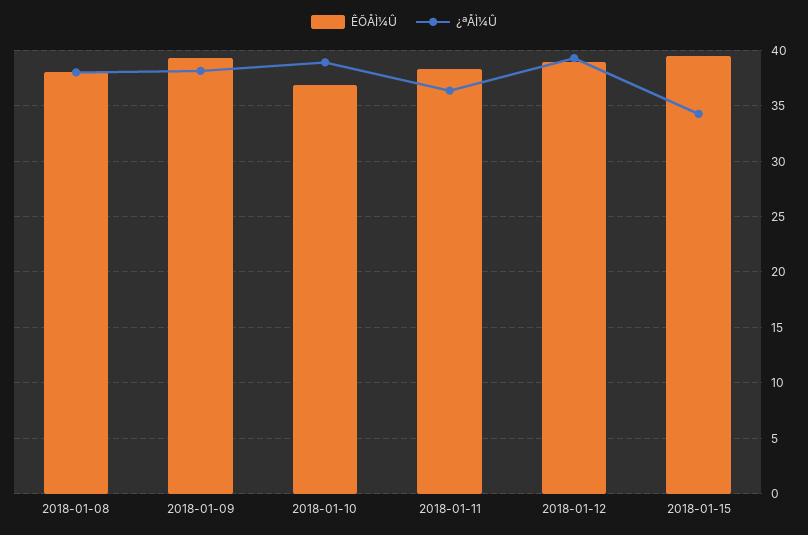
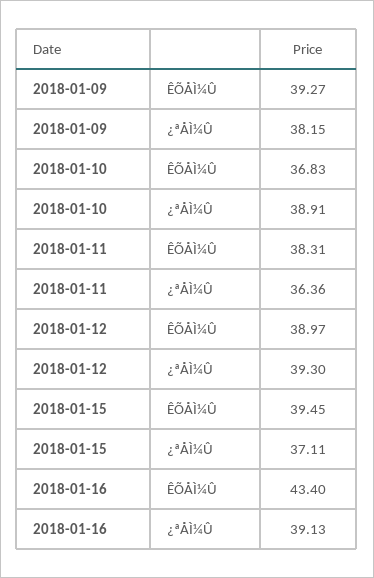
ÊÕÅÌ¼Û, 2018-01-08: 38 -> none
¿ªÅÌ¼Û, 2018-01-08: 38 -> none
¿ªÅÌ¼Û, 2018-01-15: 34 -> 37.11
ÊÕÅÌ¼Û, 2018-01-16: none -> 43.4
¿ªÅÌ¼Û, 2018-01-16: none -> 39.13

